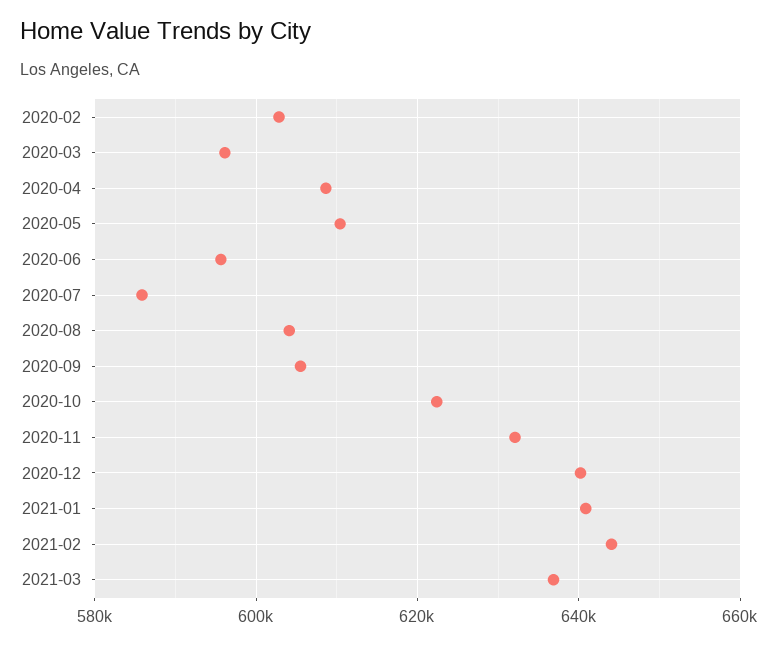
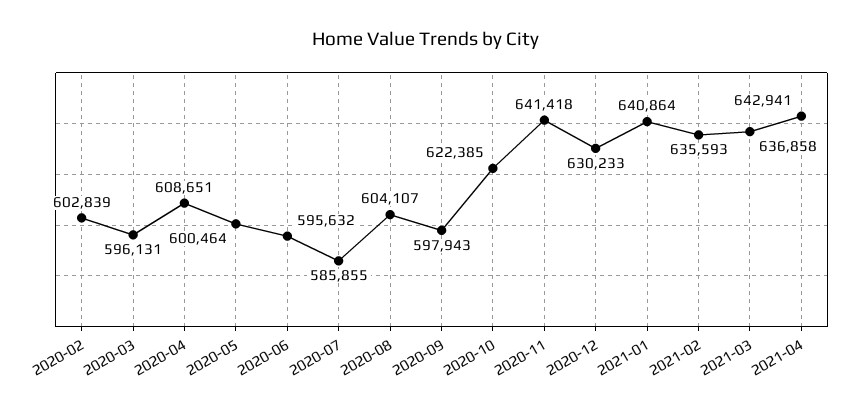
2020-05: 610000 -> 600464
2020-09: 606000 -> 597943
2020-11: 632000 -> 641418
2020-12: 640000 -> 630233
2021-02: 644000 -> 635593
2021-04: none -> 642941

